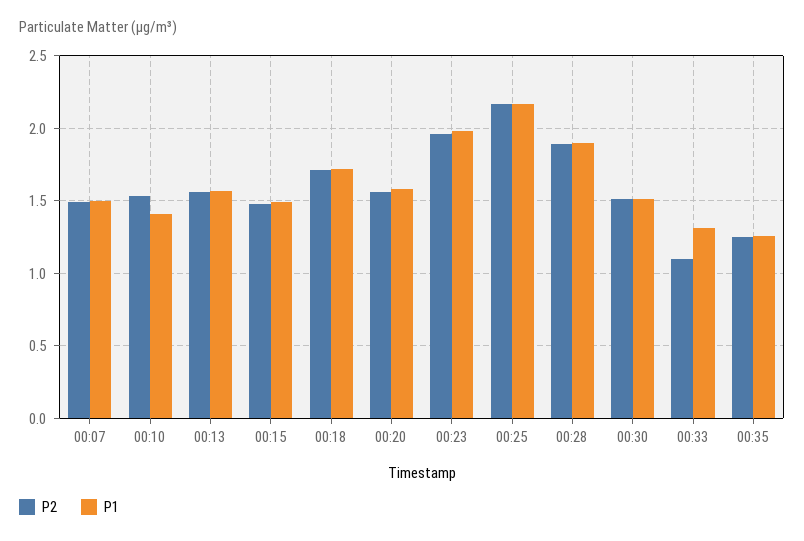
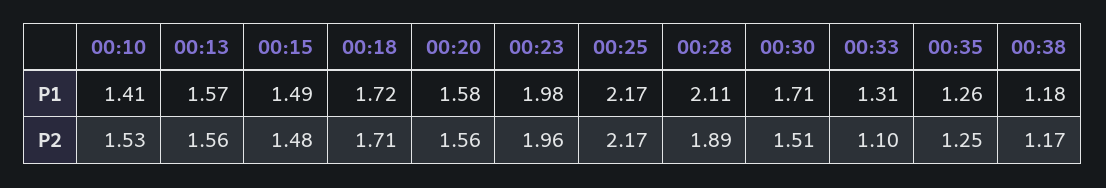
P2, 00:07: 1.5 -> none
P1, 00:07: 1.5 -> none
P1, 00:28: 1.9 -> 2.11
P1, 00:30: 1.5 -> 1.71
P1, 00:38: none -> 1.18
P2, 00:38: none -> 1.17

